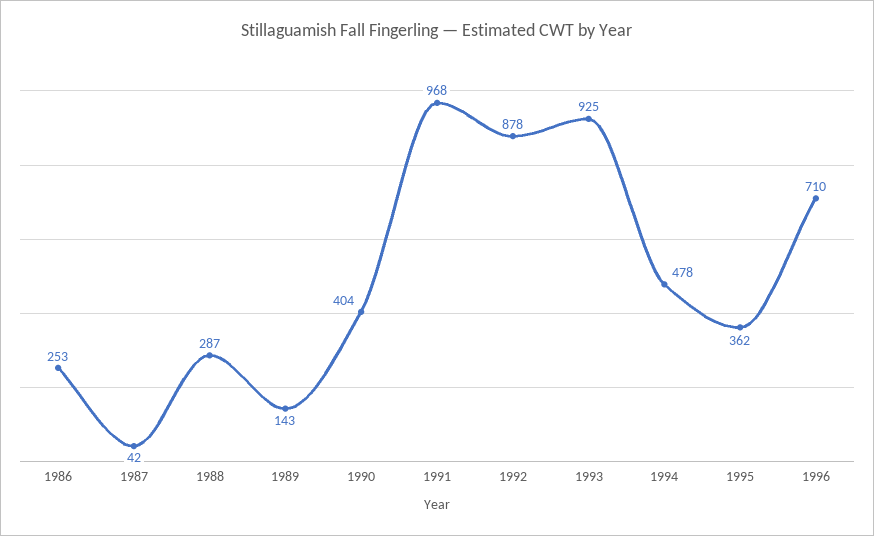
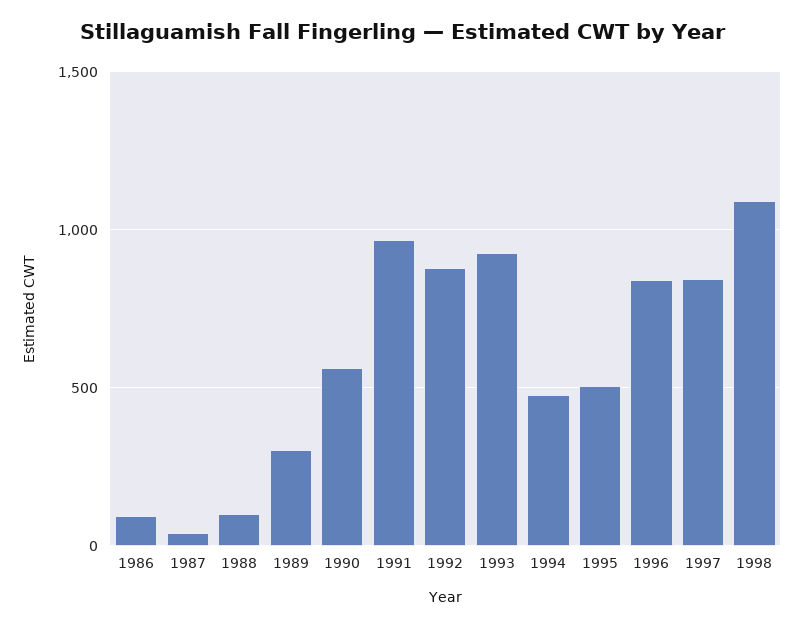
1986: 253 -> 100
1988: 287 -> 100
1989: 143 -> 300
1990: 404 -> 550
1995: 362 -> 500
1996: 710 -> 850
1997: none -> 850
1998: none -> 1100

